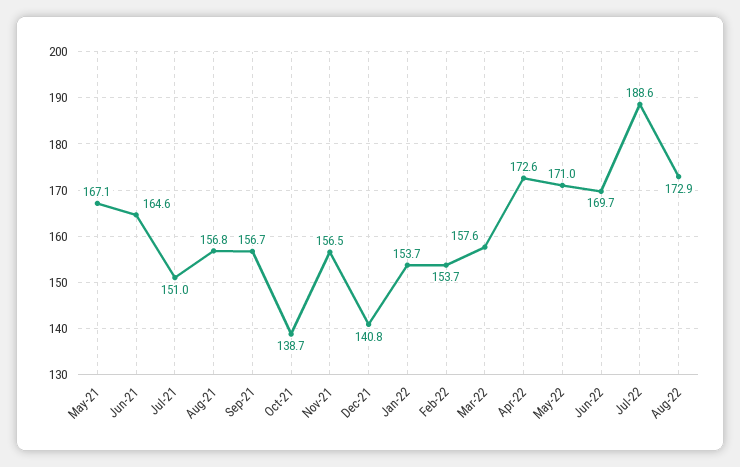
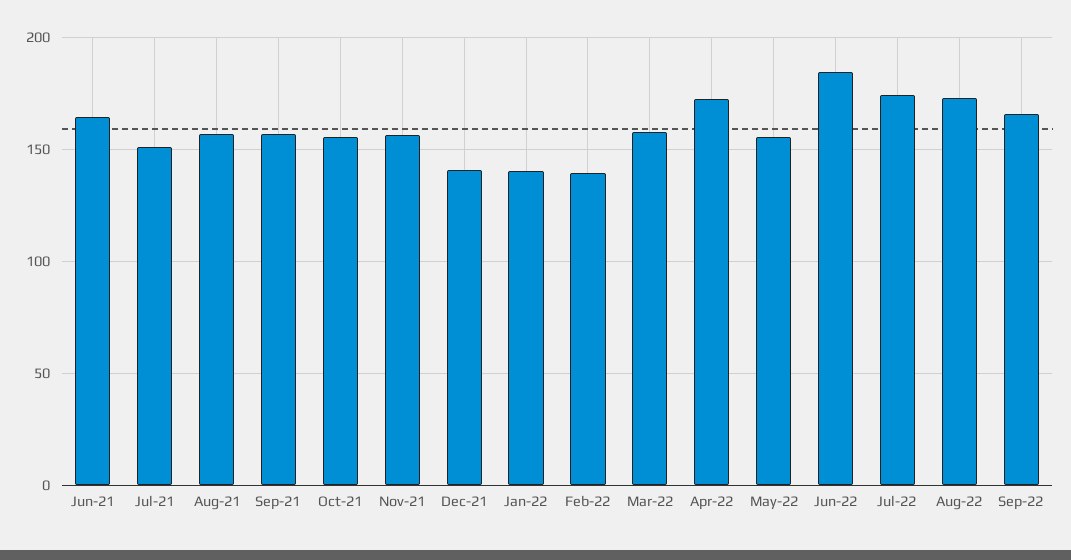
May-21: 167.1 -> none
Oct-21: 138.7 -> 155
Jan-22: 153.7 -> 140
Feb-22: 153.7 -> 140
May-22: 171 -> 155
Jun-22: 169.7 -> 185
Jul-22: 188.6 -> 175
Sep-22: none -> 165

